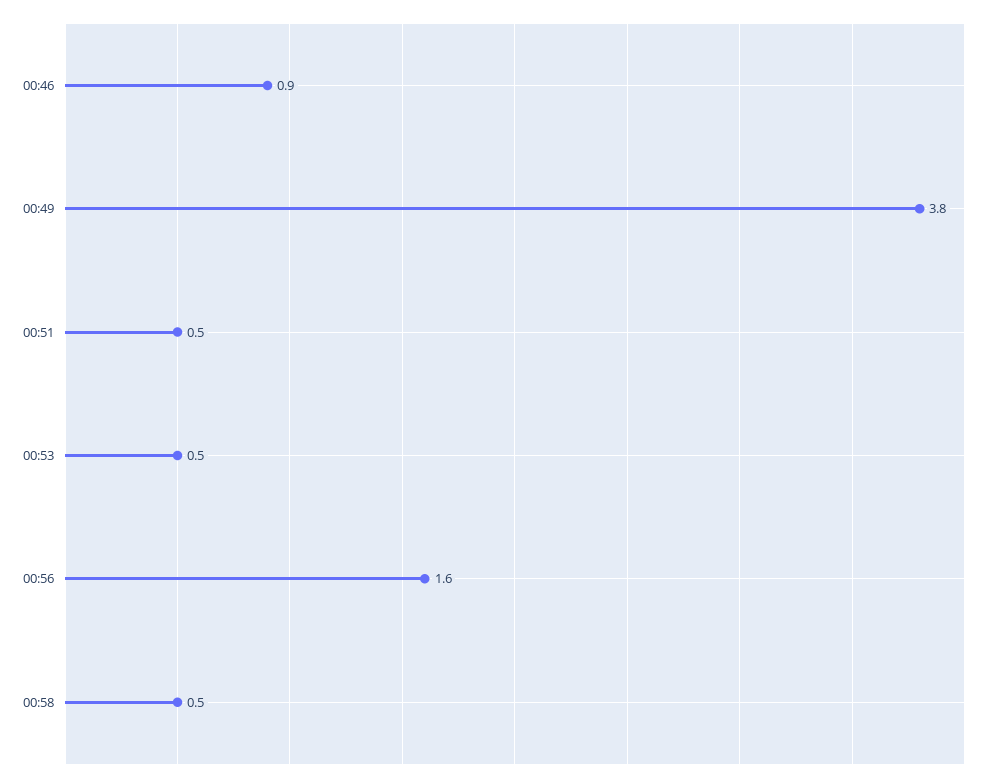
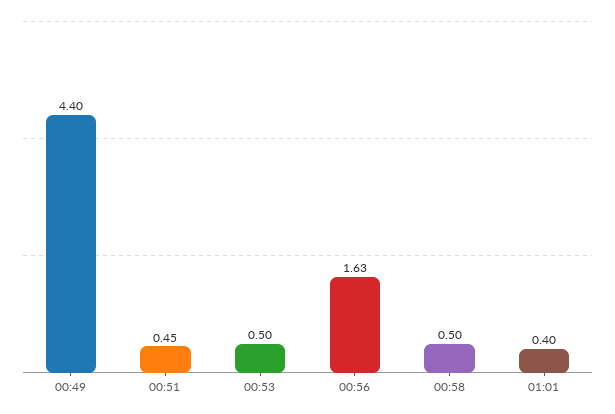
00:46: 0.9 -> none
00:49: 3.8 -> 4.4
01:01: none -> 0.4

